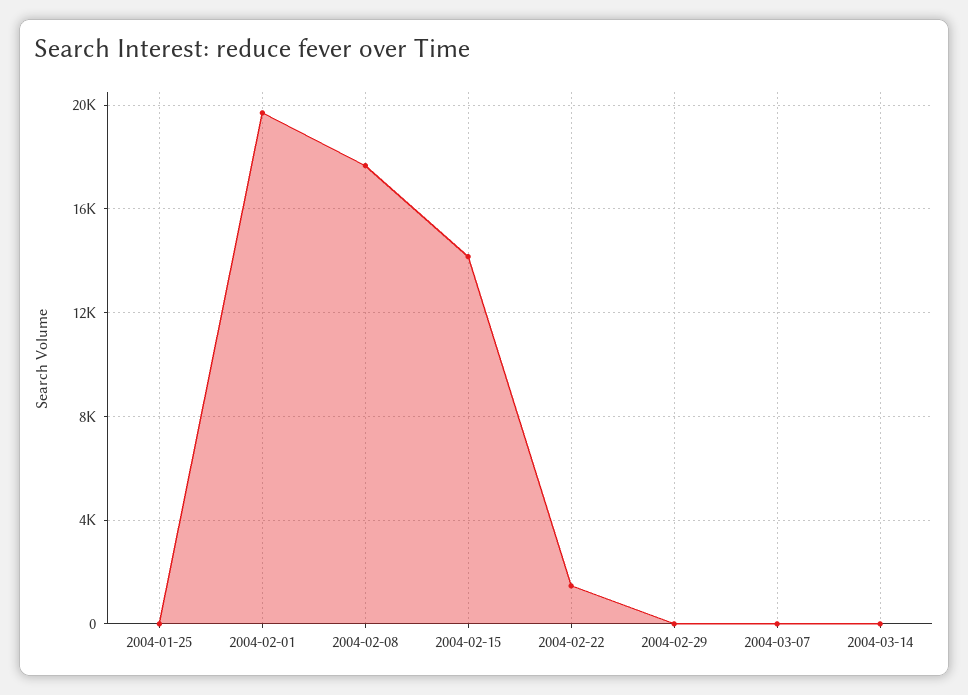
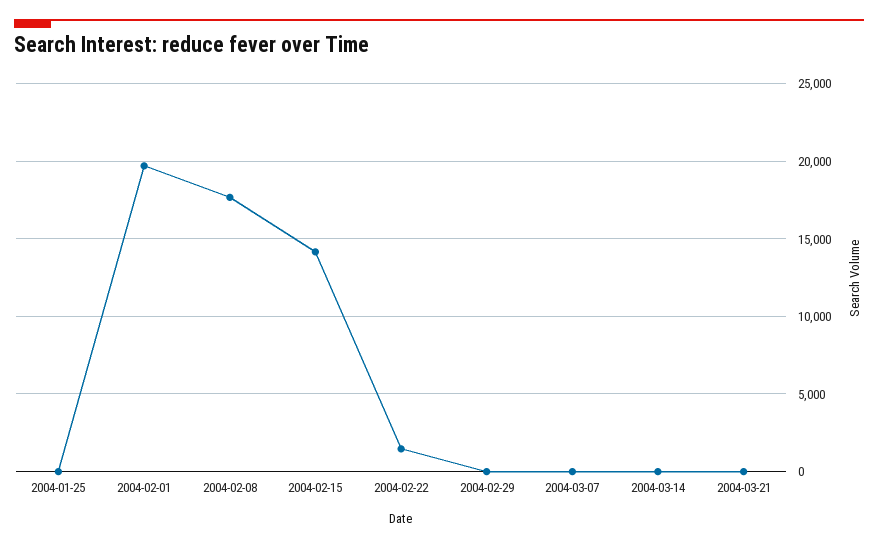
2004-03-21: none -> 0

